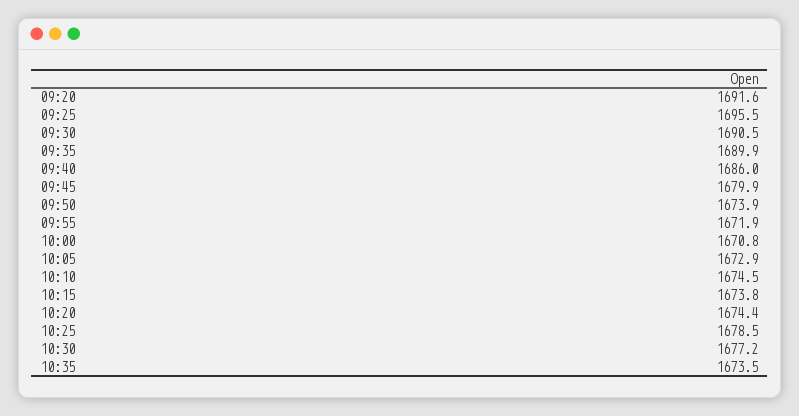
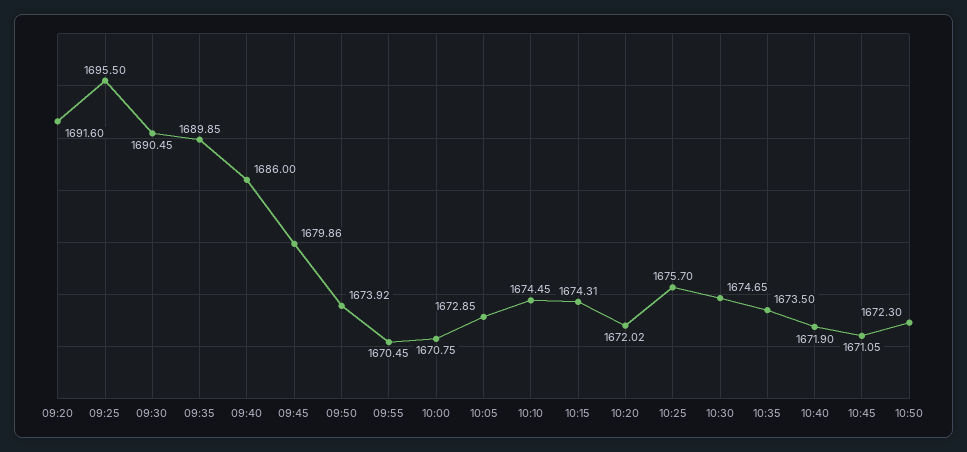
09:55: 1671.9 -> 1670.45
10:15: 1673.8 -> 1674.31
10:20: 1674.4 -> 1672.02
10:25: 1678.5 -> 1675.7
10:30: 1677.2 -> 1674.65
10:40: none -> 1671.9
10:45: none -> 1671.05
10:50: none -> 1672.3

